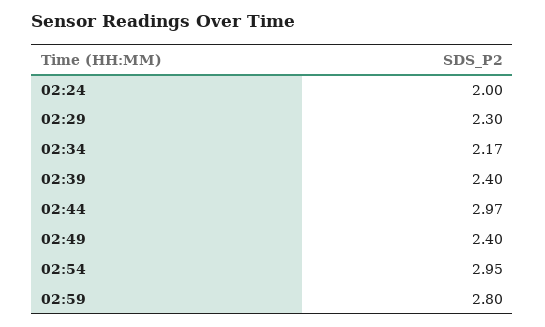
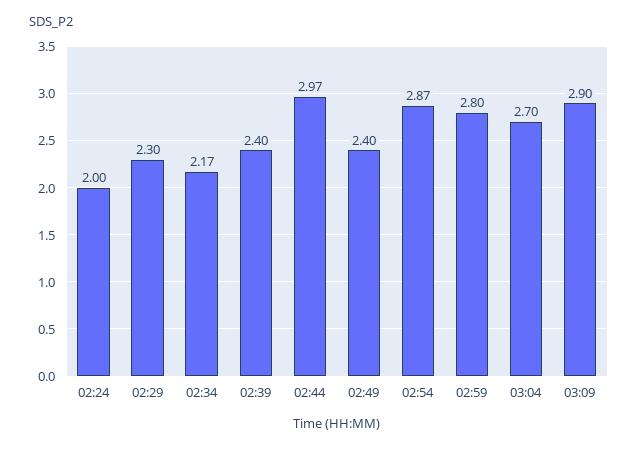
02:54: 2.95 -> 2.87
03:04: none -> 2.7
03:09: none -> 2.9

